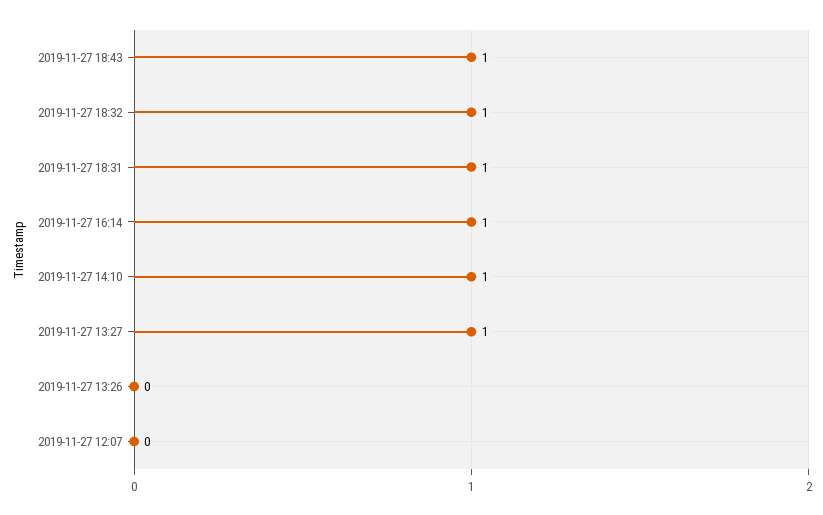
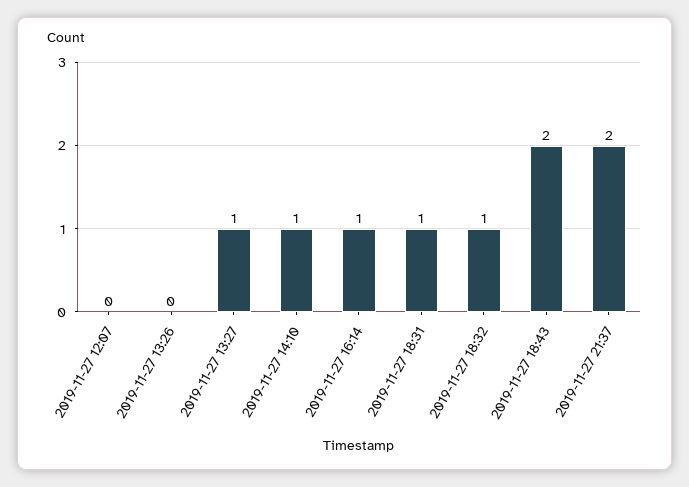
2019-11-27 18:43: 1 -> 2
2019-11-27 21:37: none -> 2

